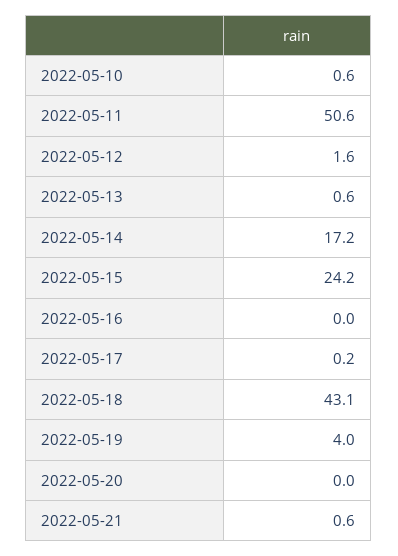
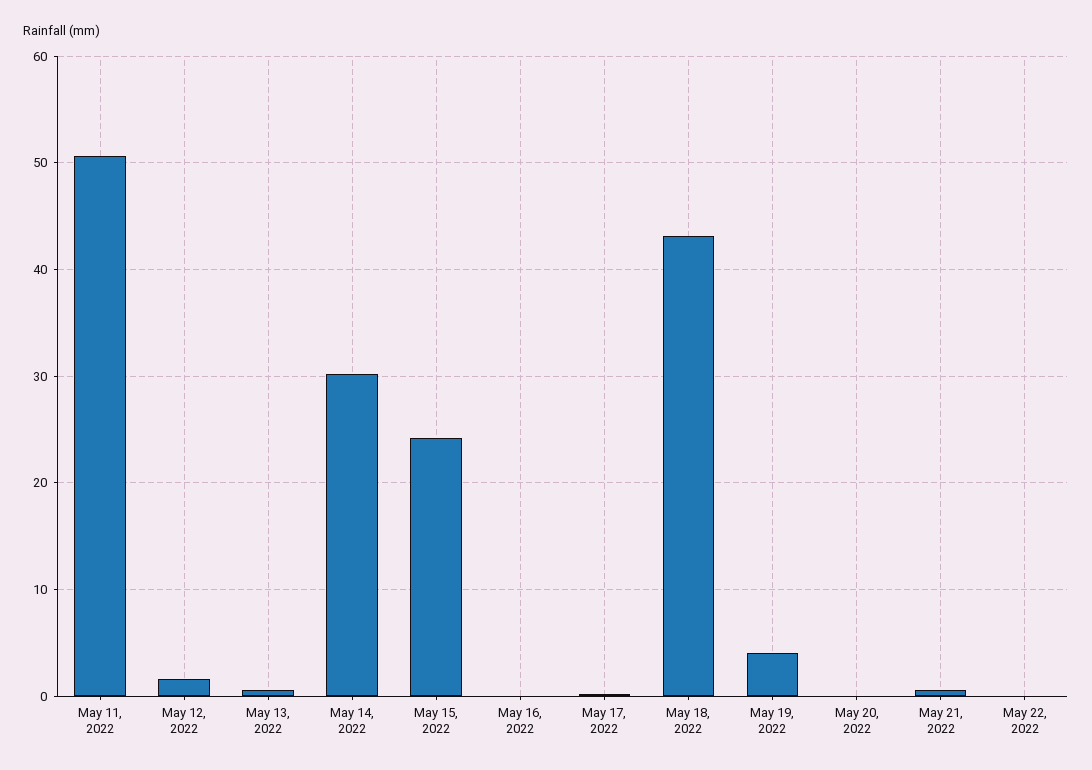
2022-05-10: 0.6 -> none
2022-05-14: 17.2 -> 30
May 22, 2022: none -> 0

